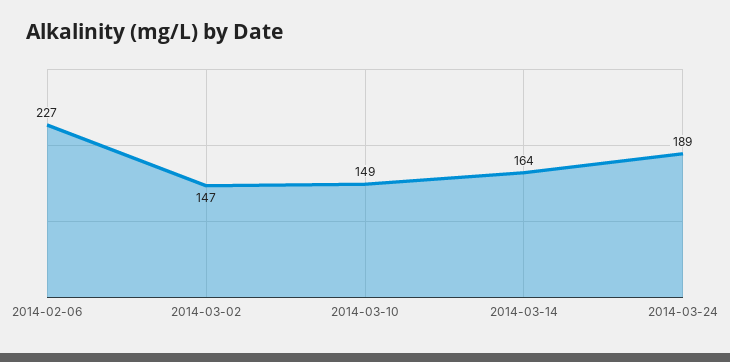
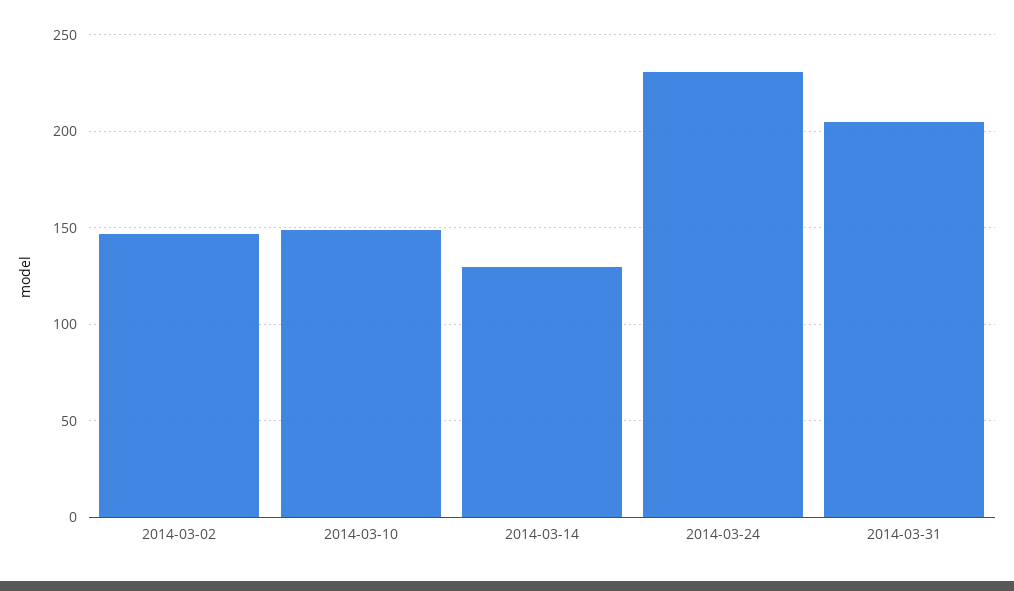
2014-02-06: 227 -> none
2014-03-14: 164 -> 130
2014-03-24: 189 -> 230
2014-03-31: none -> 205

